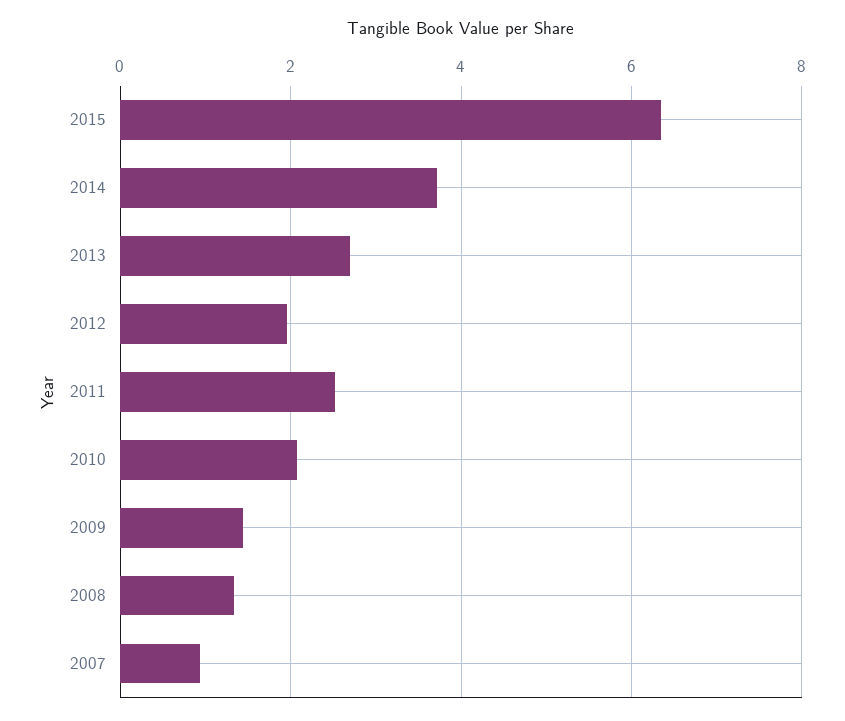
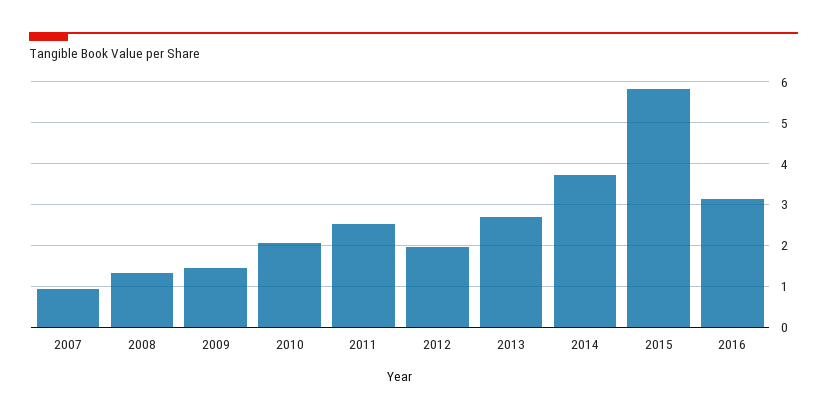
2015: 6.4 -> 5.8
2016: none -> 3.2

